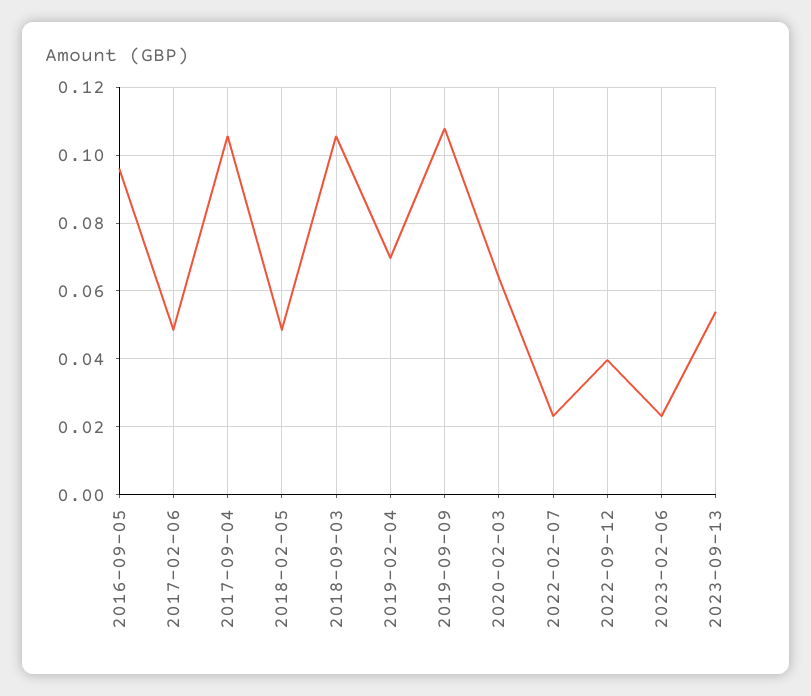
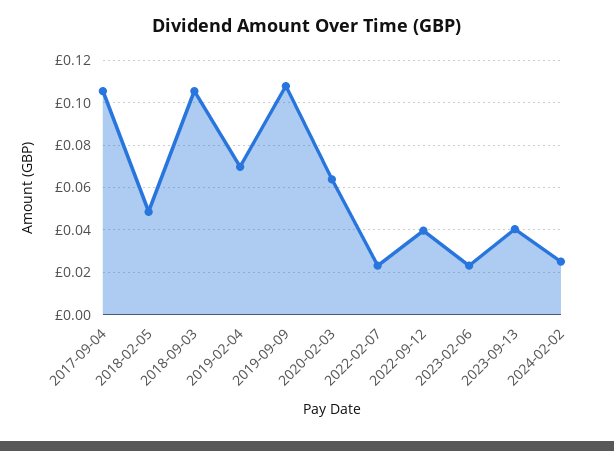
2016-09-05: 0.096 -> none
2017-02-06: 0.048 -> none
2023-09-13: 0.054 -> 0.04
2024-02-02: none -> 0.025

